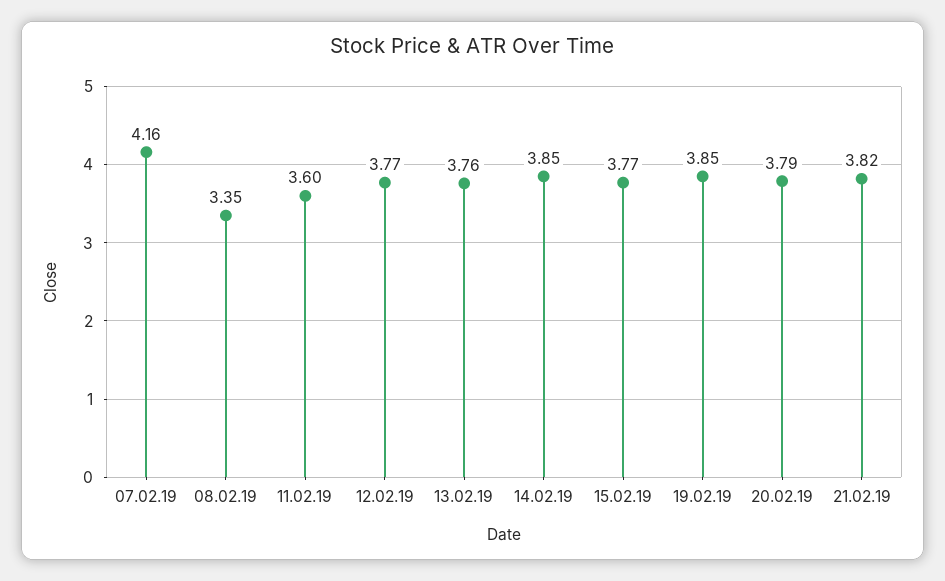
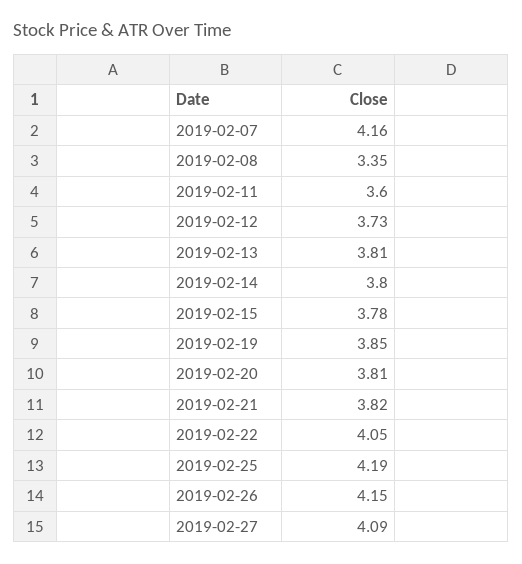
12.02.19: 3.77 -> 3.73
13.02.19: 3.76 -> 3.81
14.02.19: 3.85 -> 3.8
15.02.19: 3.77 -> 3.78
20.02.19: 3.79 -> 3.81
2019-02-22: none -> 4.05
2019-02-25: none -> 4.19
2019-02-26: none -> 4.15
2019-02-27: none -> 4.09

